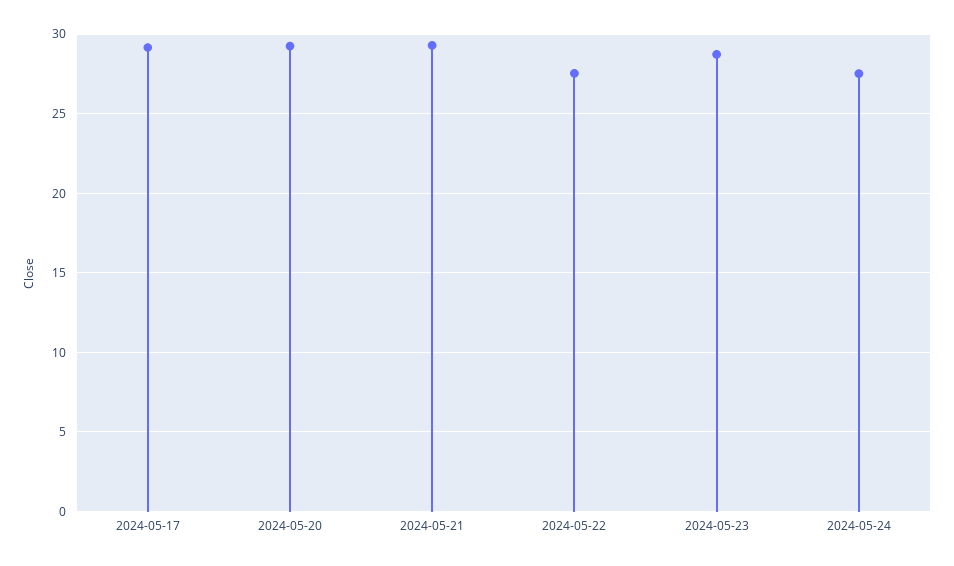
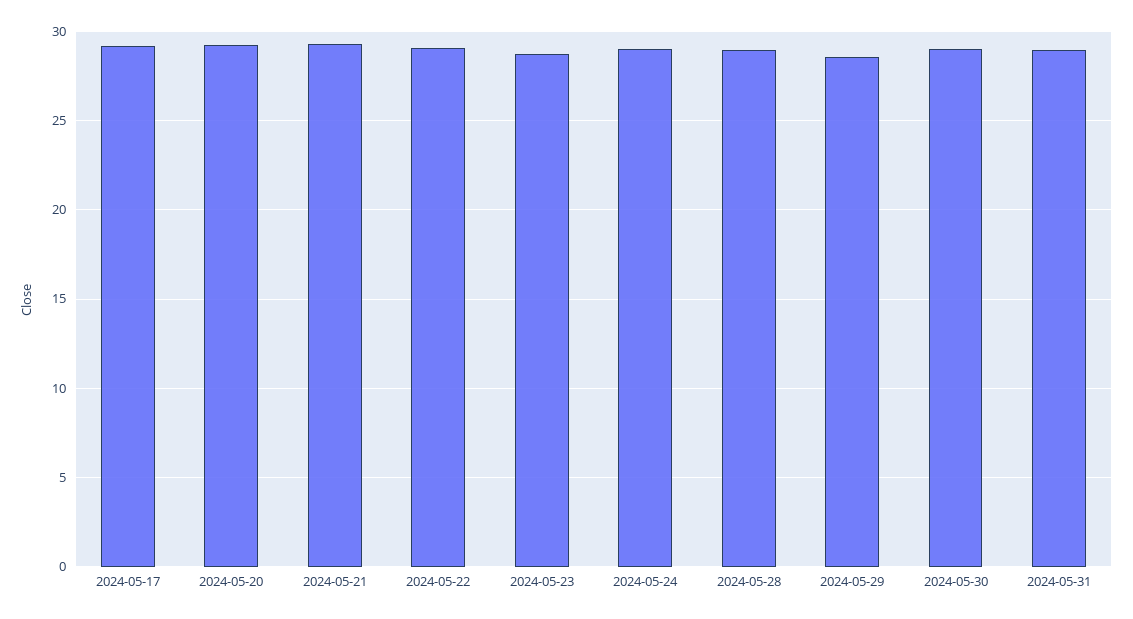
2024-05-22: 27.5 -> 29
2024-05-24: 27.5 -> 29
2024-05-28: none -> 29
2024-05-29: none -> 28.5
2024-05-30: none -> 29
2024-05-31: none -> 29

